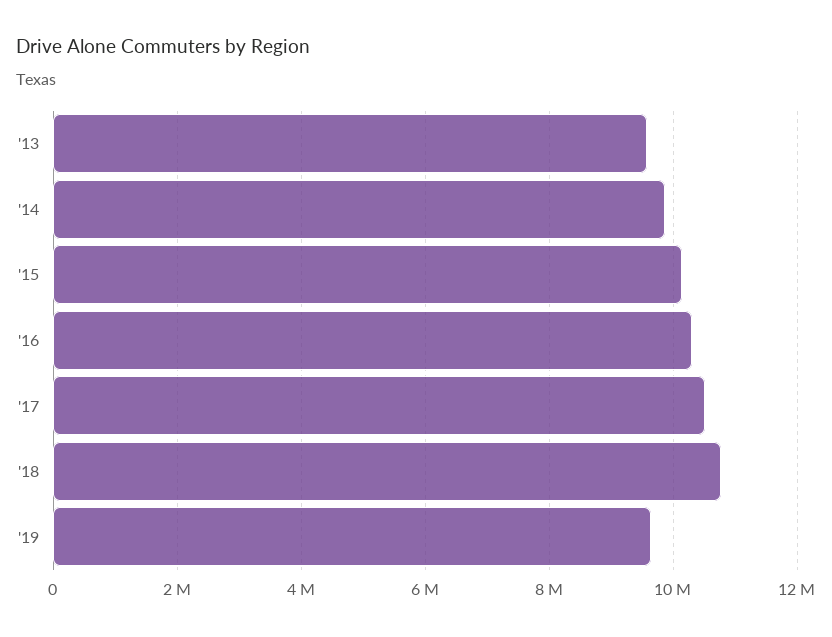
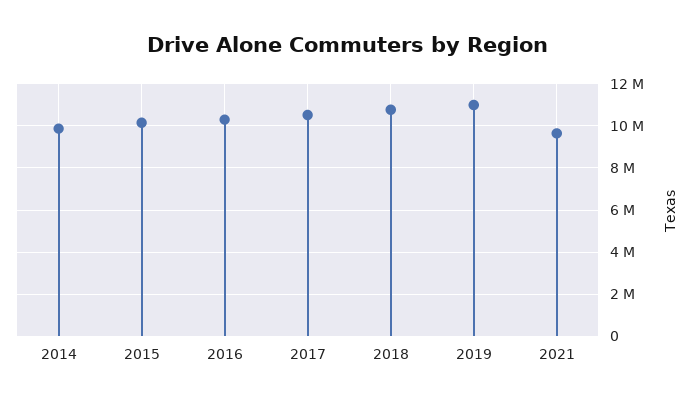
'13: 9600000 -> none
'19: 9600000 -> 11000000
2021: none -> 9500000

